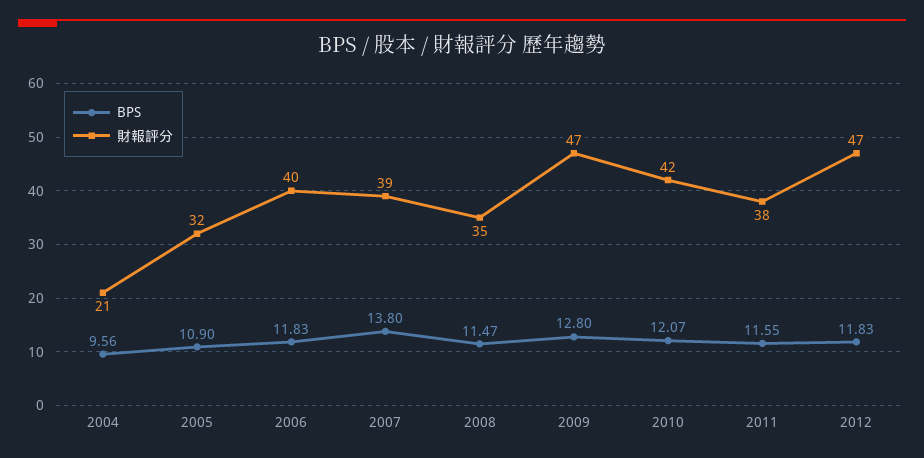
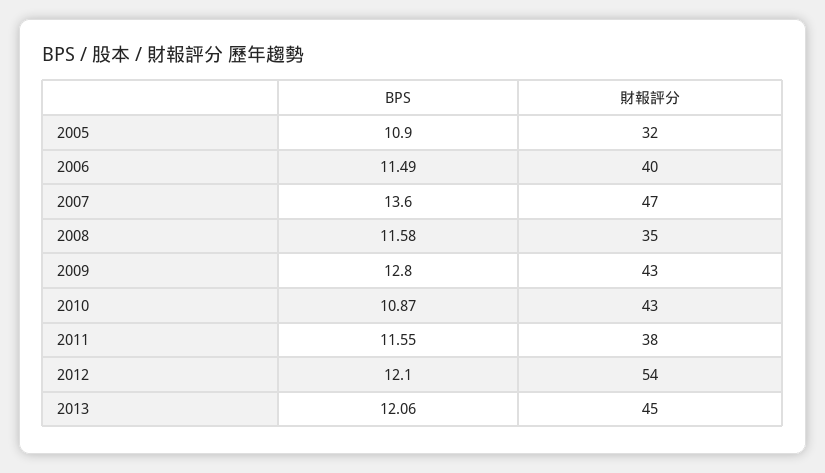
BPS, 2004: 9.56 -> none
財報評分, 2004: 21 -> none
BPS, 2006: 11.83 -> 11.49
BPS, 2007: 13.8 -> 13.6
財報評分, 2007: 39 -> 47
BPS, 2008: 11.47 -> 11.58
財報評分, 2009: 47 -> 43
BPS, 2010: 12.07 -> 10.87
財報評分, 2010: 42 -> 43
BPS, 2012: 11.83 -> 12.1
財報評分, 2012: 47 -> 54
BPS, 2013: none -> 12.06
財報評分, 2013: none -> 45

